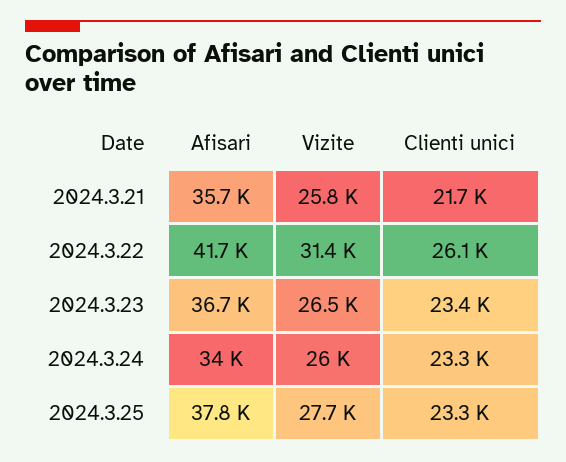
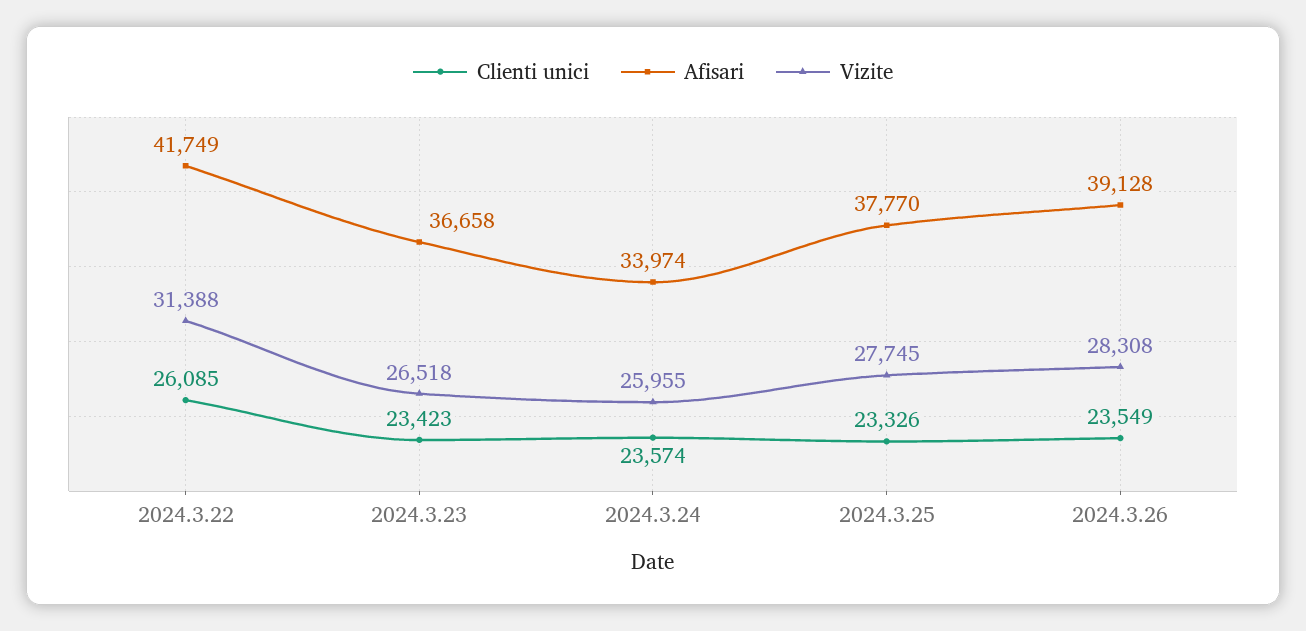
Afisari, 2024.3.21: 35700 -> none
Vizite, 2024.3.21: 25800 -> none
Clienti unici, 2024.3.21: 21700 -> none
Clienti unici, 2024.3.24: 23300 -> 23574
Clienti unici, 2024.3.26: none -> 23549
Afisari, 2024.3.26: none -> 39128
Vizite, 2024.3.26: none -> 28308

